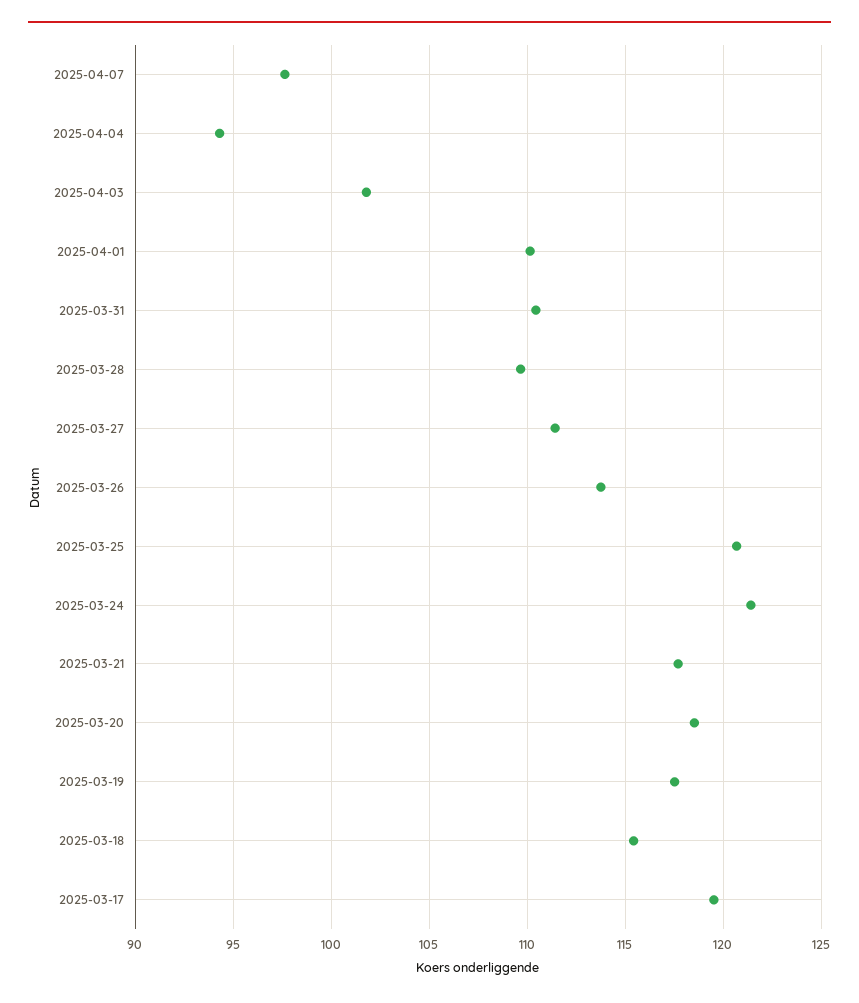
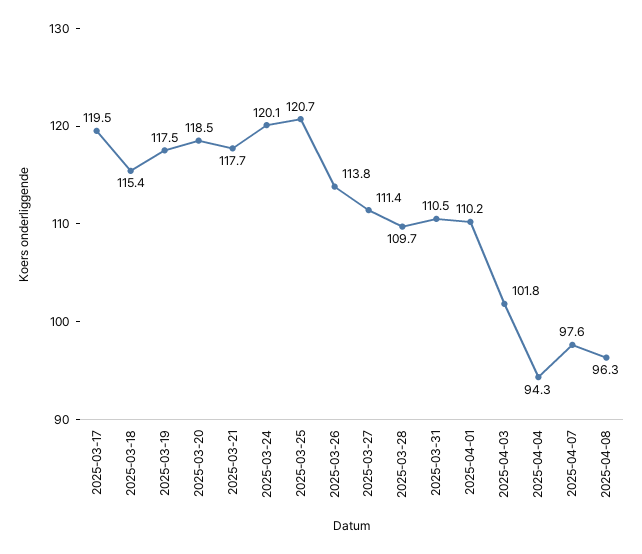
2025-03-24: 121.5 -> 120.1
2025-04-08: none -> 96.3

